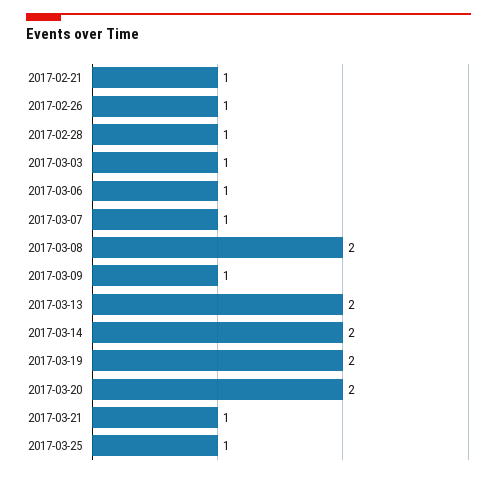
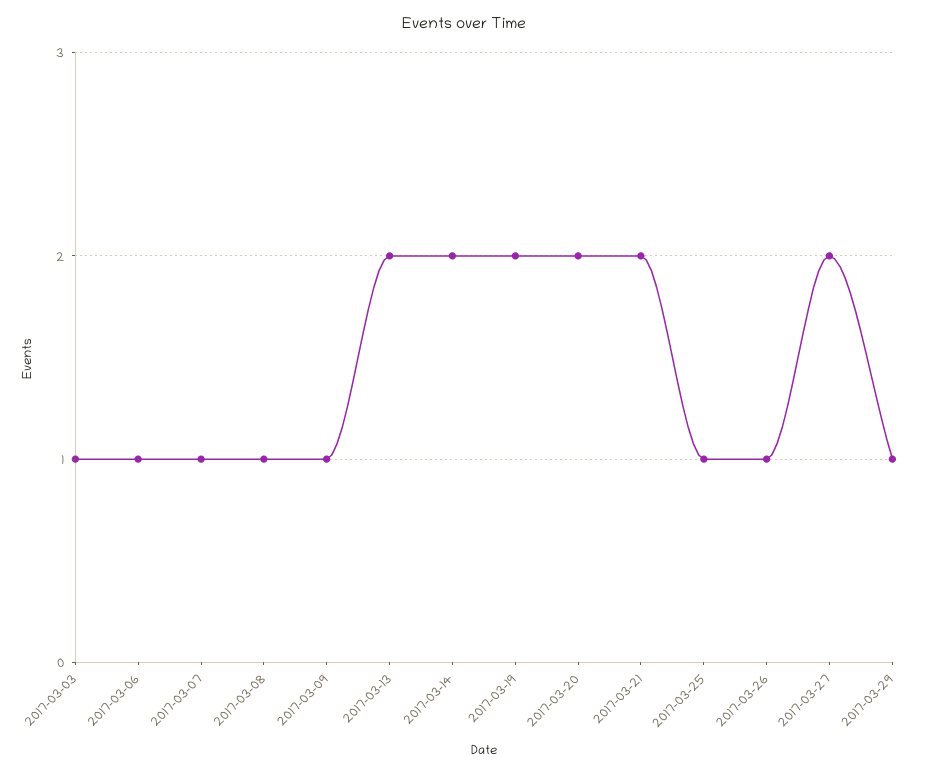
2017-02-21: 1 -> none
2017-02-26: 1 -> none
2017-02-28: 1 -> none
2017-03-08: 2 -> 1
2017-03-21: 1 -> 2
2017-03-26: none -> 1
2017-03-27: none -> 2
2017-03-29: none -> 1

